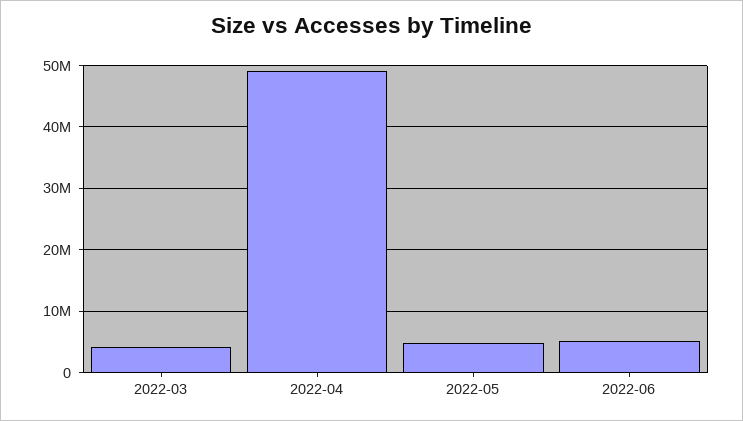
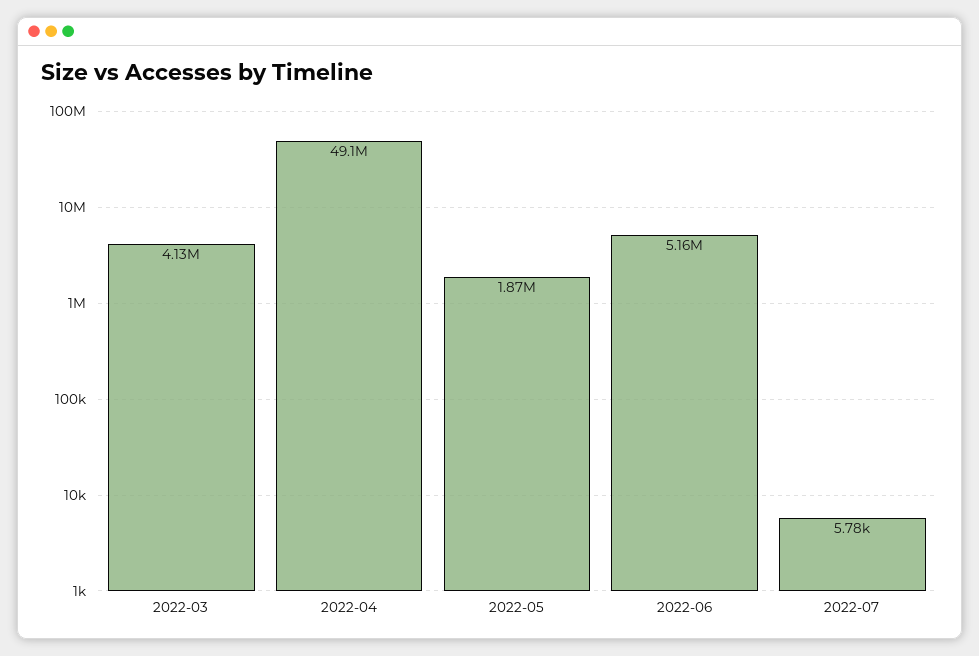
2022-05: 5000000 -> 1870000
2022-07: none -> 5780

